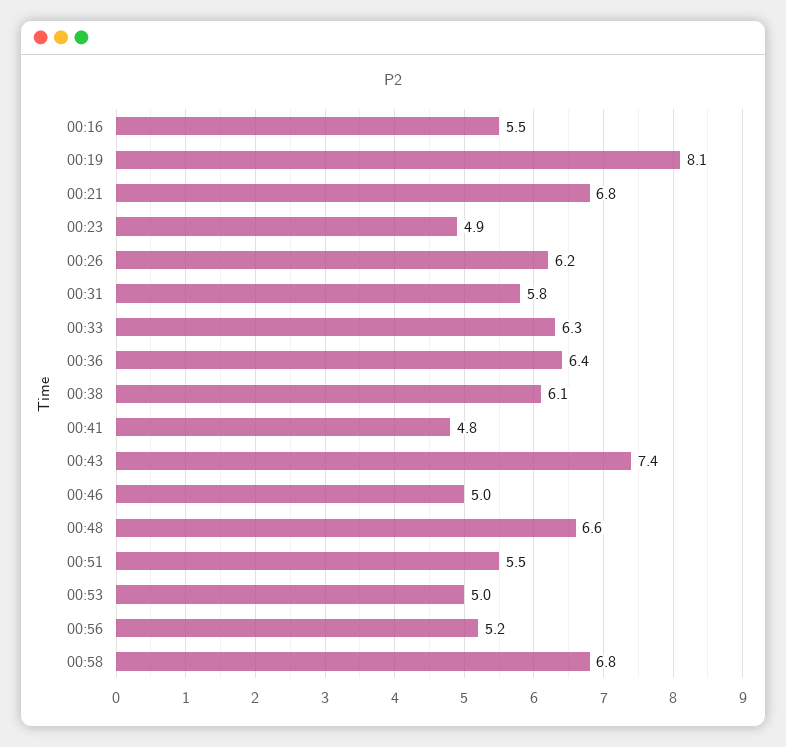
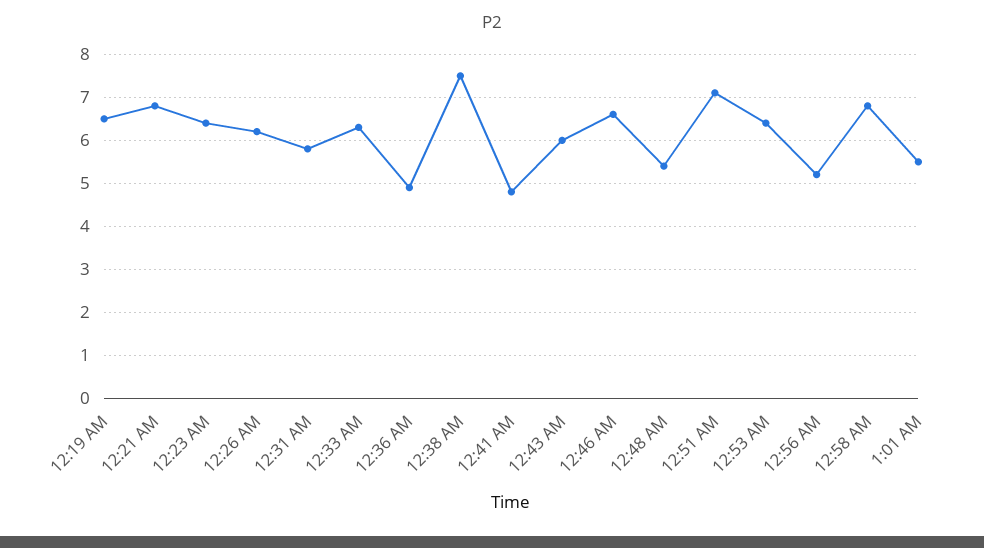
00:16: 5.5 -> none
00:19: 8.1 -> 6.5
00:23: 4.9 -> 6.5
00:36: 6.4 -> 5
00:38: 6.1 -> 7.5
00:43: 7.4 -> 6
00:46: 5 -> 6.5
00:48: 6.6 -> 5.5
00:51: 5.5 -> 7
00:53: 5 -> 6.5
1:01 AM: none -> 5.5

